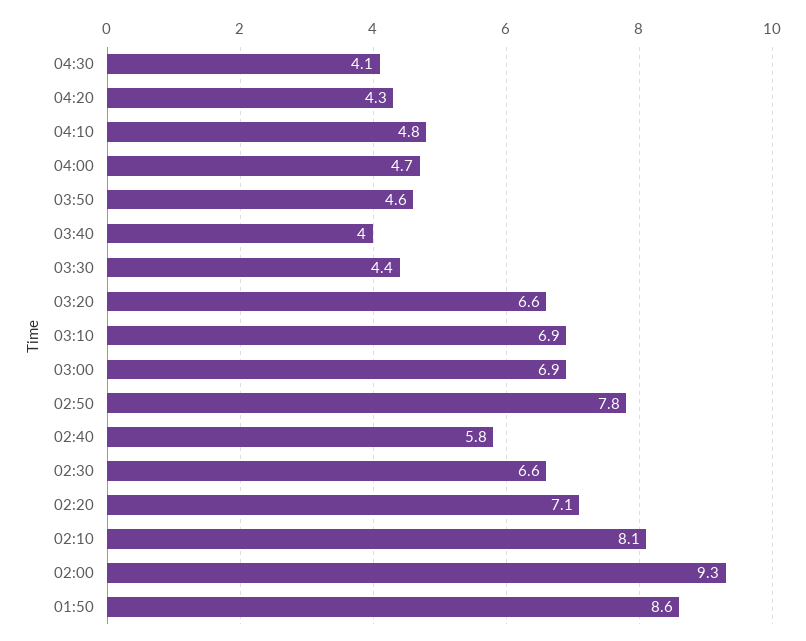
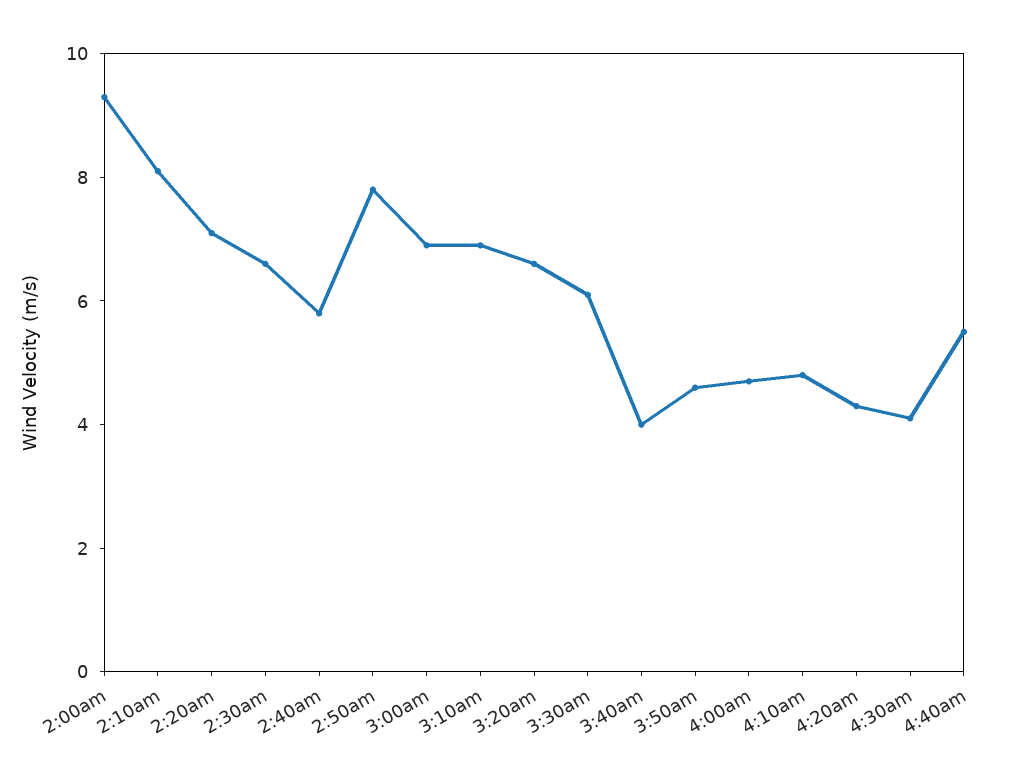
03:30: 4.4 -> 6
01:50: 8.6 -> none
4:40am: none -> 5.5

